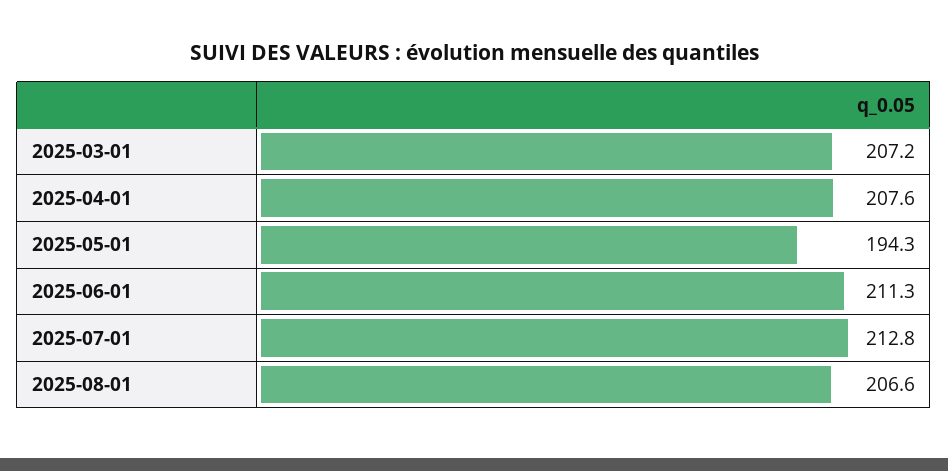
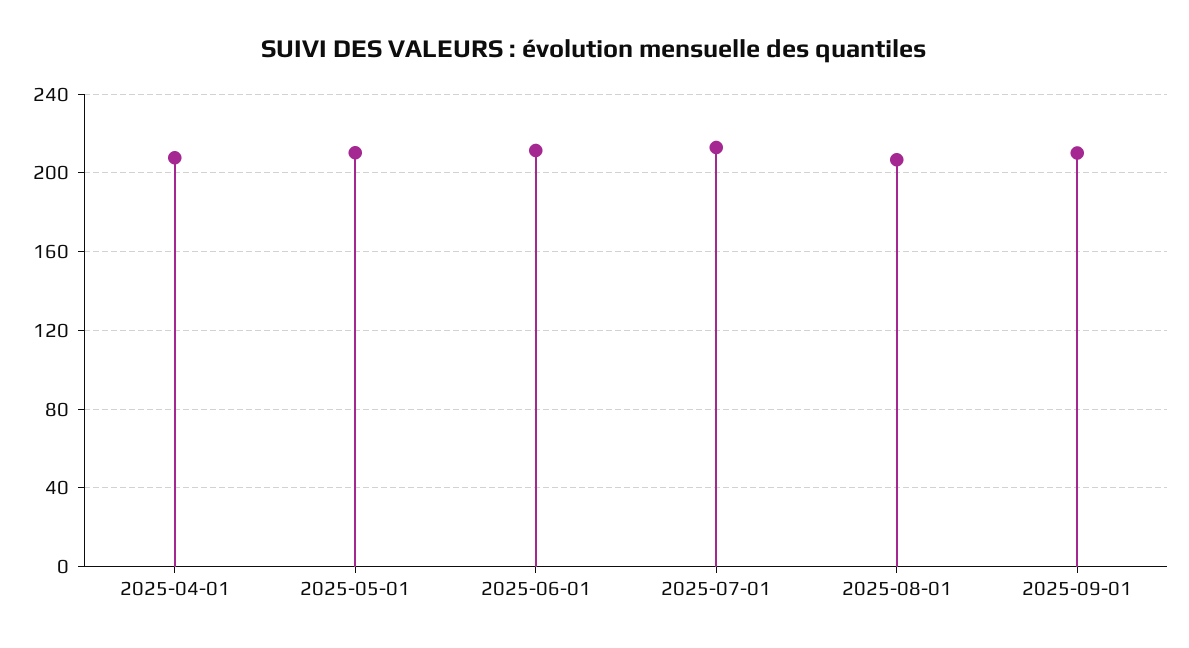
2025-03-01: 207.2 -> none
2025-05-01: 194.3 -> 210
2025-09-01: none -> 210

